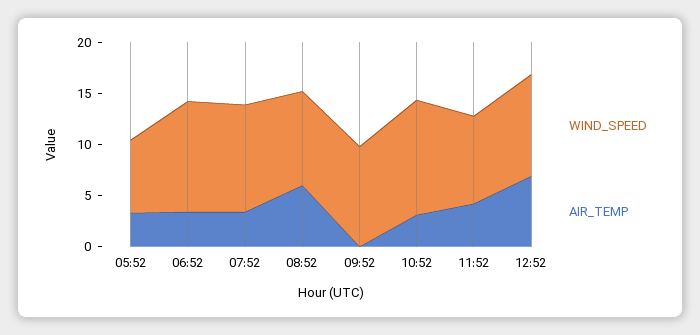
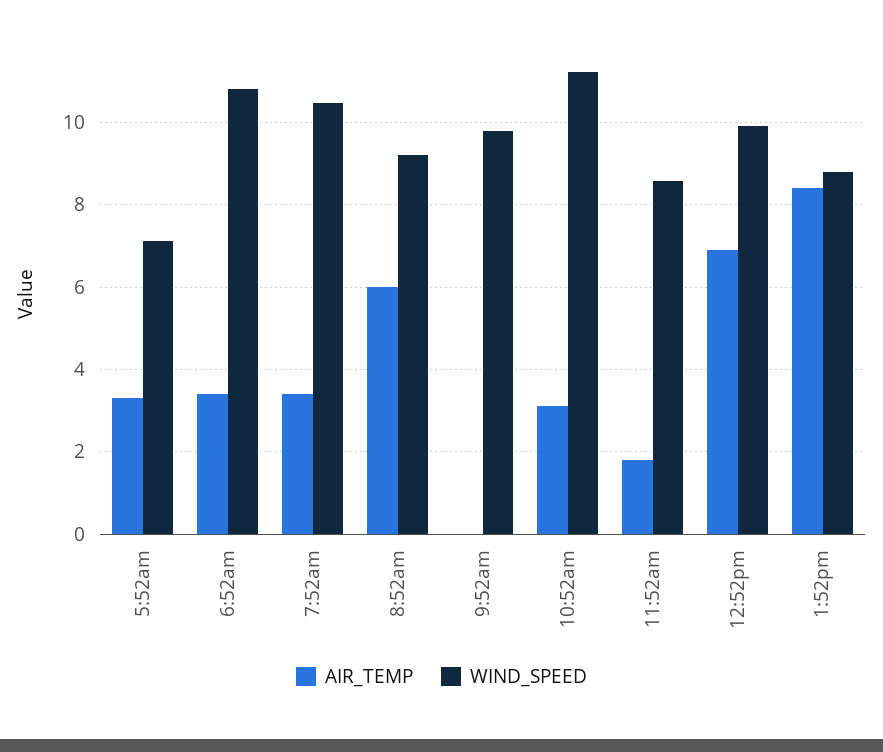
AIR_TEMP, 11:52: 4 -> 1.8
AIR_TEMP, 1:52pm: none -> 8.4
WIND_SPEED, 1:52pm: none -> 8.8

